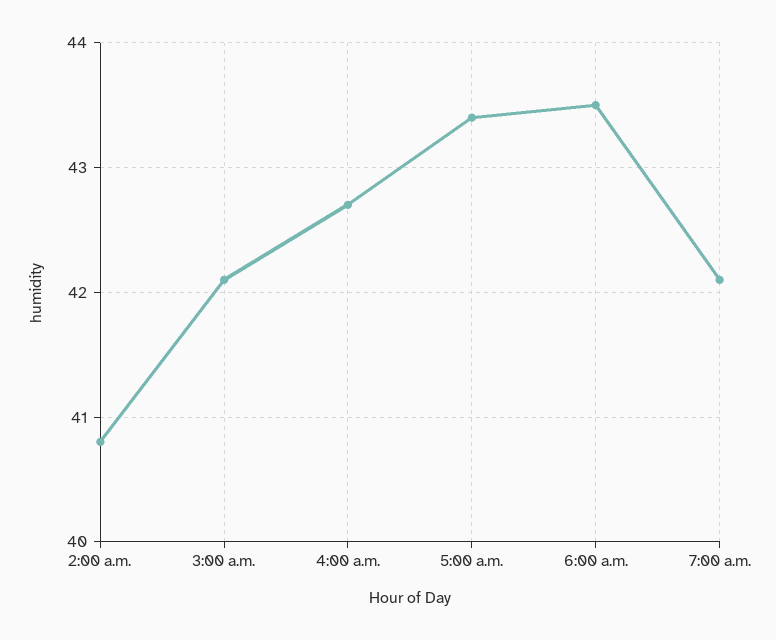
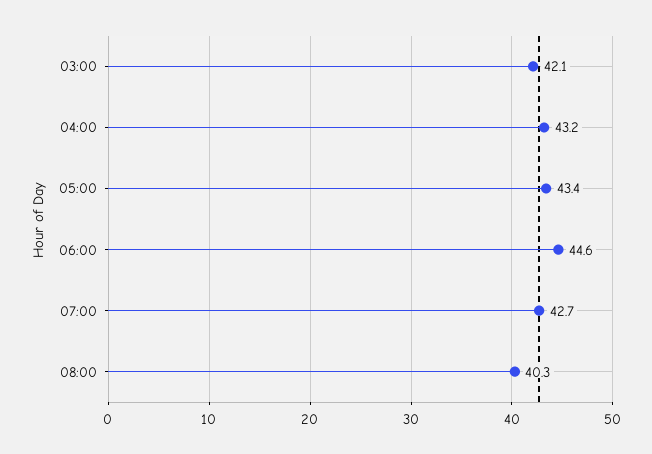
2:00 a.m.: 40.8 -> none
4:00 a.m.: 42.7 -> 43.2
6:00 a.m.: 43.5 -> 44.6
7:00 a.m.: 42.1 -> 42.7
08:00: none -> 40.3

